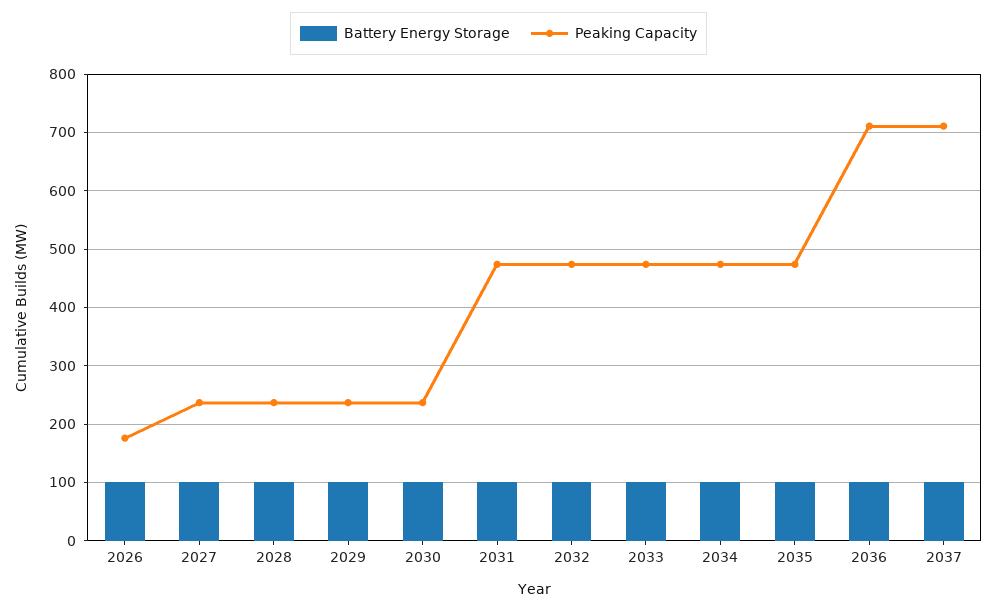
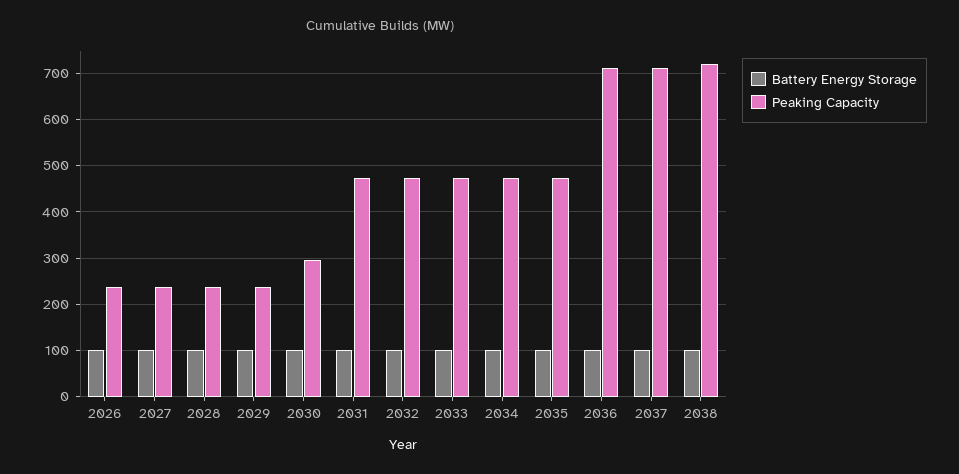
Peaking Capacity, 2026: 180 -> 240
Peaking Capacity, 2030: 240 -> 300
Battery Energy Storage, 2038: none -> 100
Peaking Capacity, 2038: none -> 720

